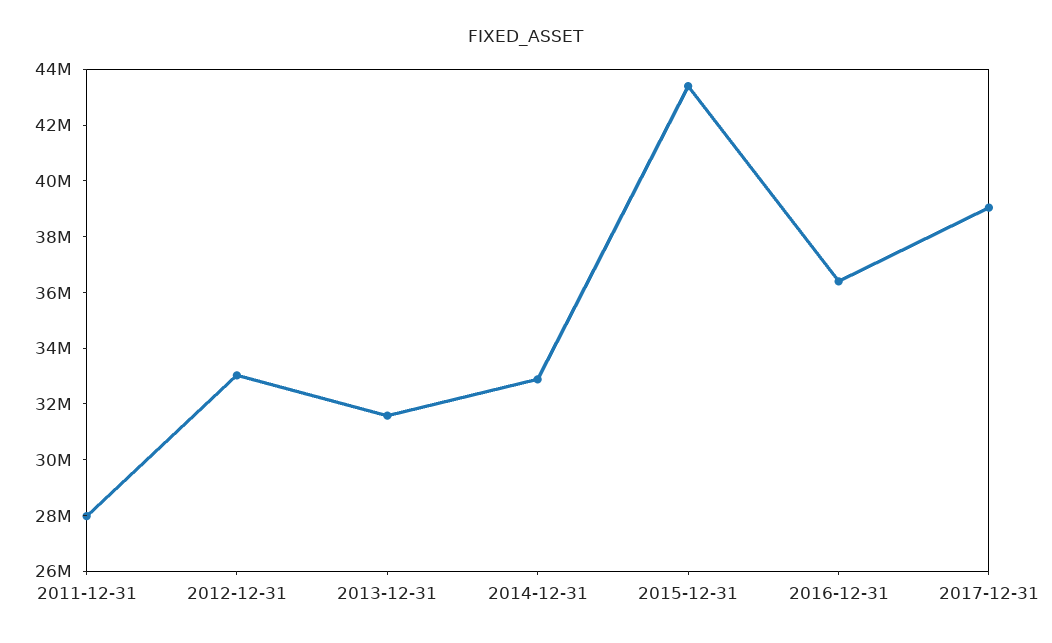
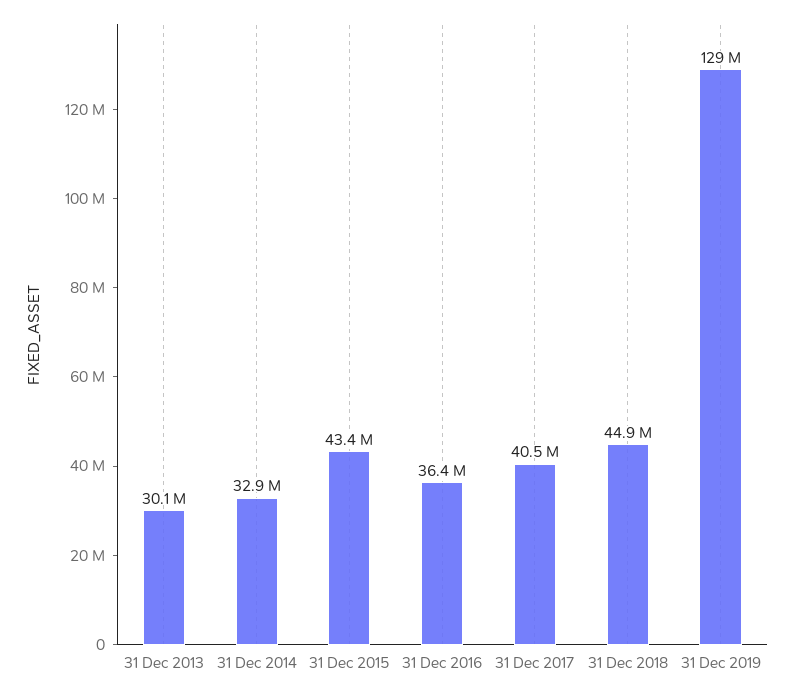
2011-12-31: 28000000 -> none
2012-12-31: 33000000 -> none
2013-12-31: 31500000 -> 30100000
2017-12-31: 39000000 -> 40500000
31 Dec 2018: none -> 44900000
31 Dec 2019: none -> 129000000

